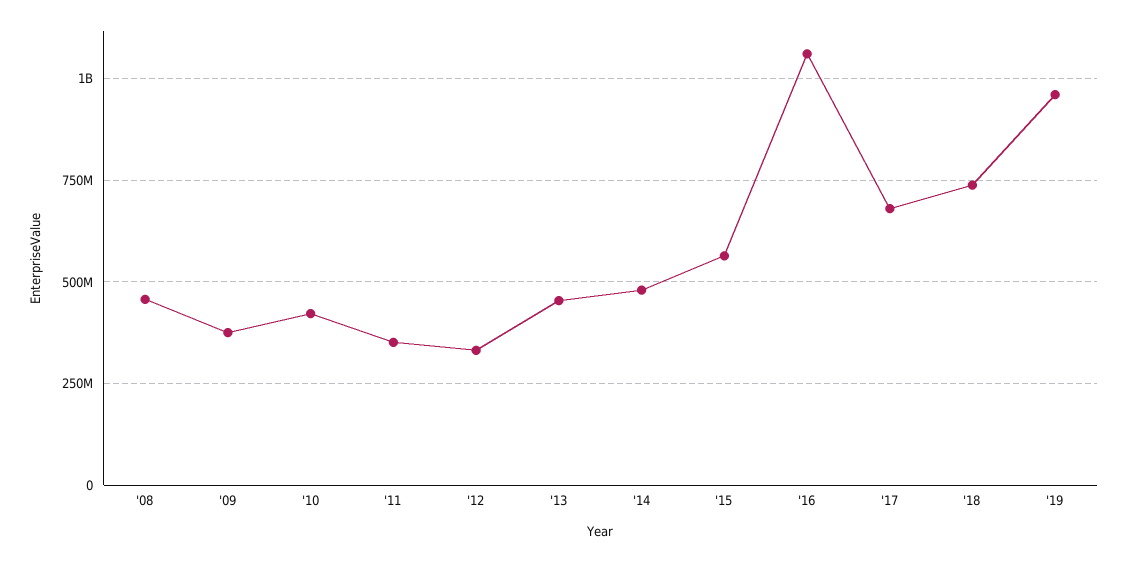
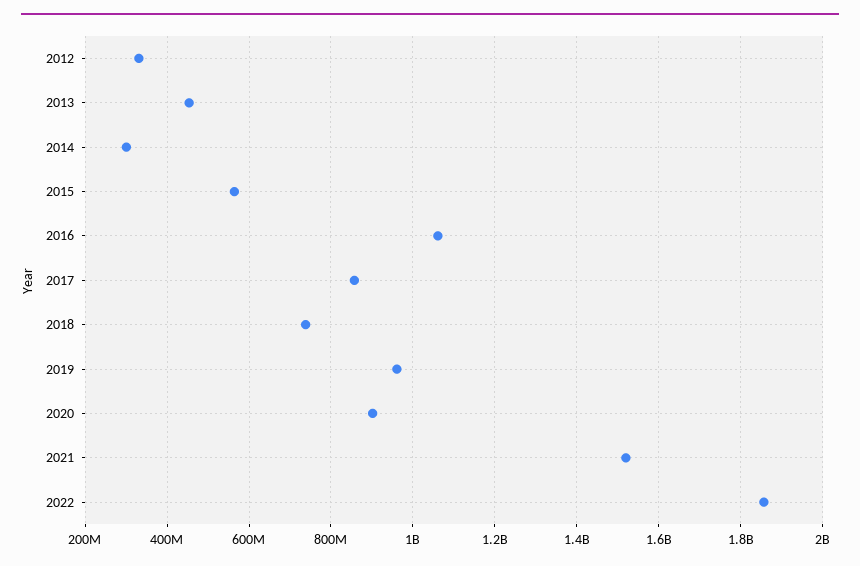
'08: 450000000 -> none
'09: 375000000 -> none
'10: 425000000 -> none
'11: 350000000 -> none
'14: 475000000 -> 300000000
'17: 675000000 -> 860000000
2020: none -> 900000000
2021: none -> 1520000000
2022: none -> 1860000000

